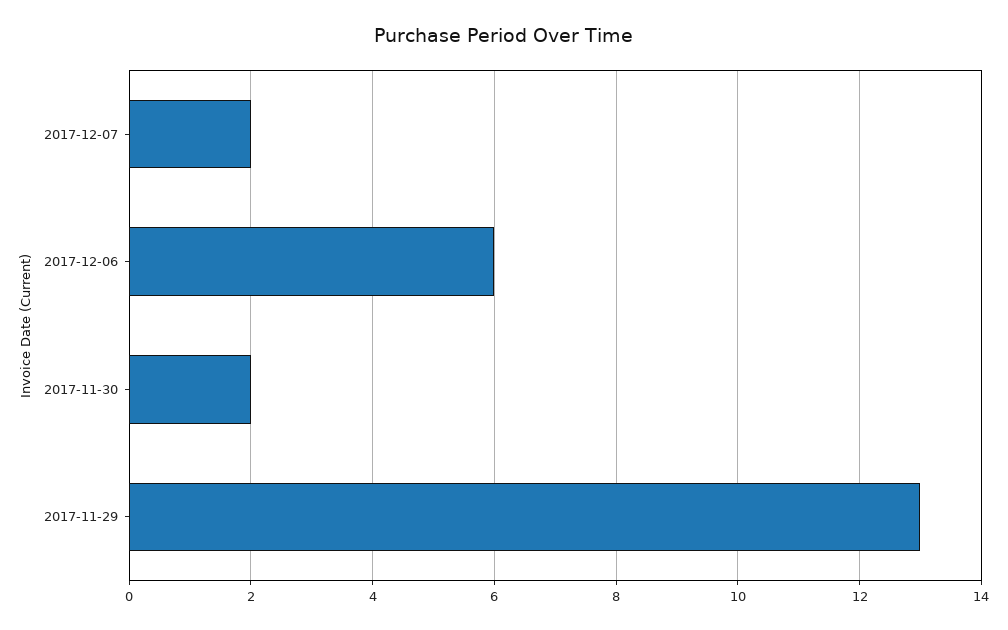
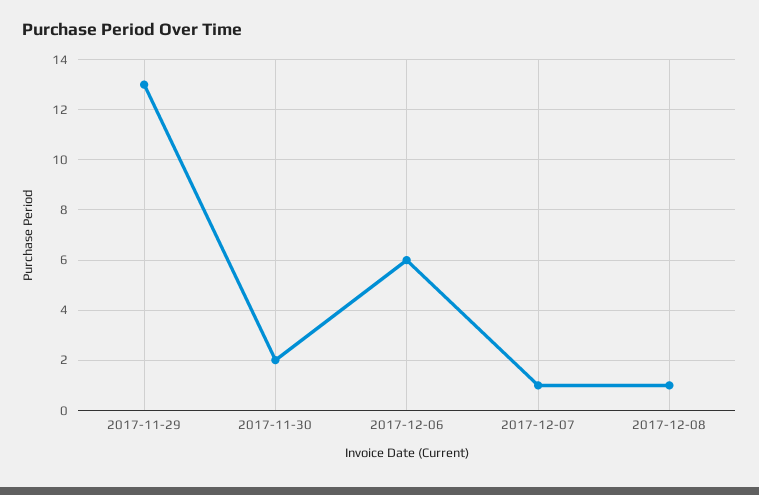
2017-12-07: 2 -> 1
2017-12-08: none -> 1

